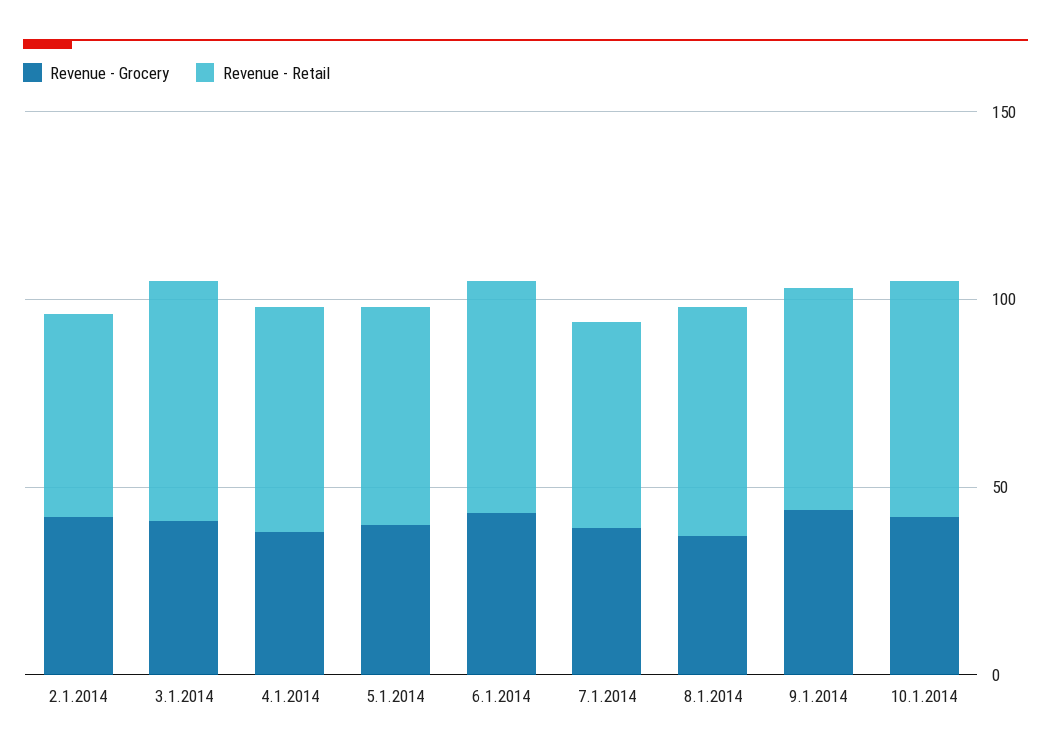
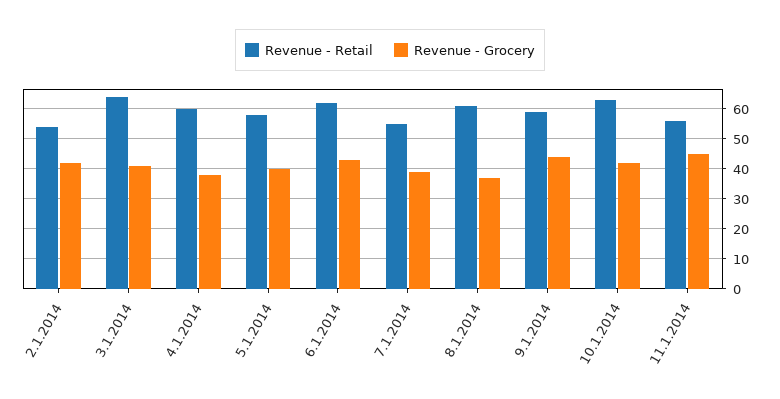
Revenue - Retail, 11.1.2014: none -> 55
Revenue - Grocery, 11.1.2014: none -> 45

